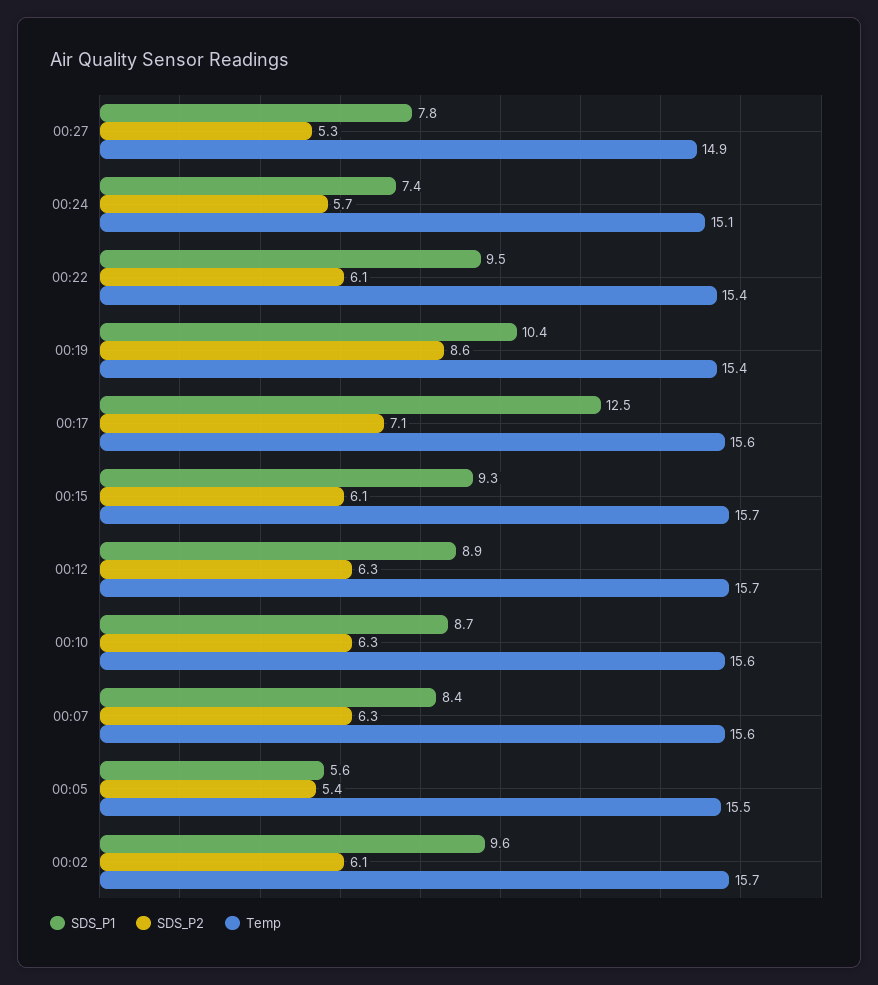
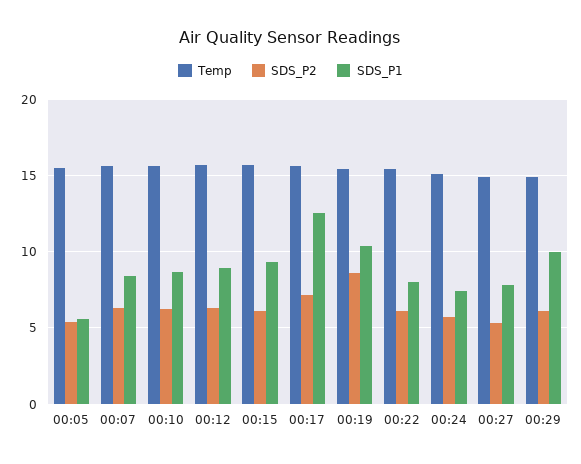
SDS_P1, 00:22: 9.5 -> 8
SDS_P1, 00:02: 9.6 -> none
SDS_P2, 00:02: 6.1 -> none
Temp, 00:02: 15.7 -> none
Temp, 00:29: none -> 15
SDS_P2, 00:29: none -> 6
SDS_P1, 00:29: none -> 10

